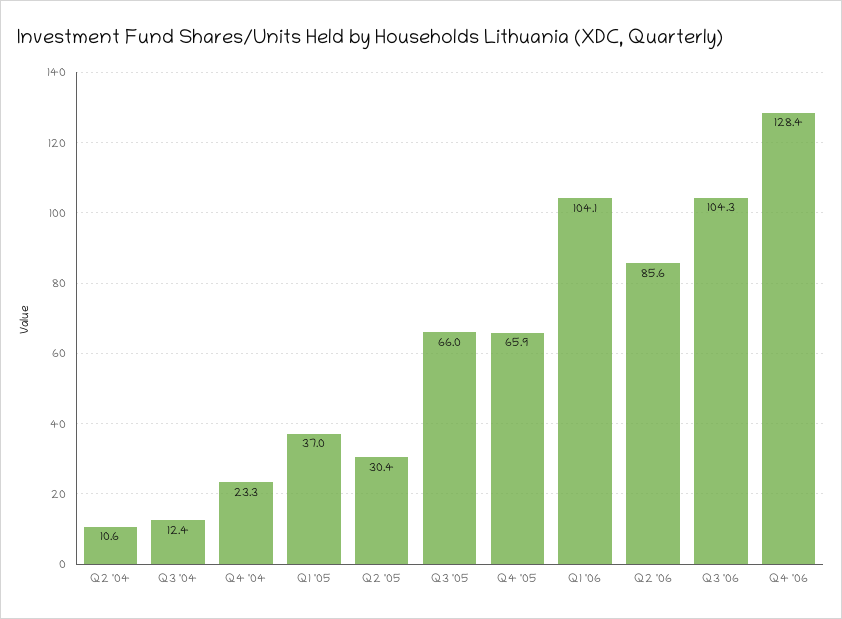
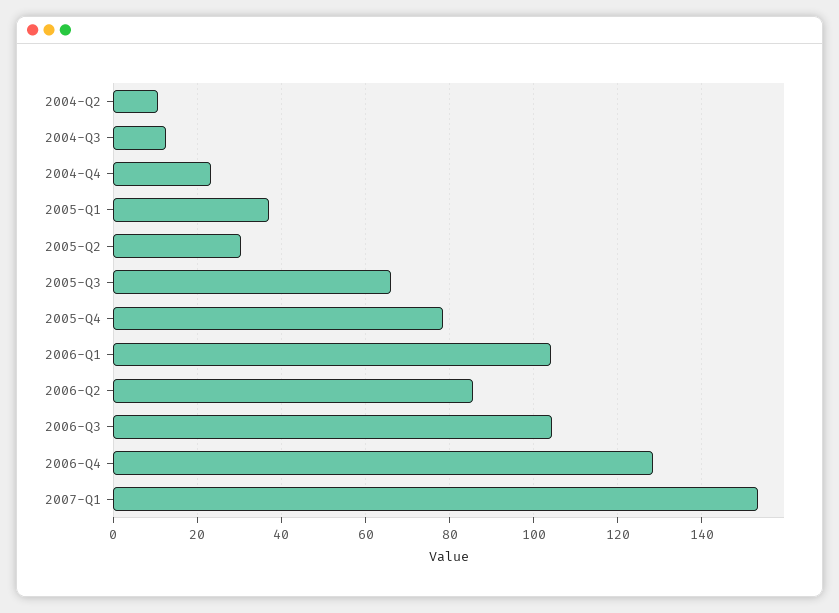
Q4 '05: 65.9 -> 78
2007-Q1: none -> 154

